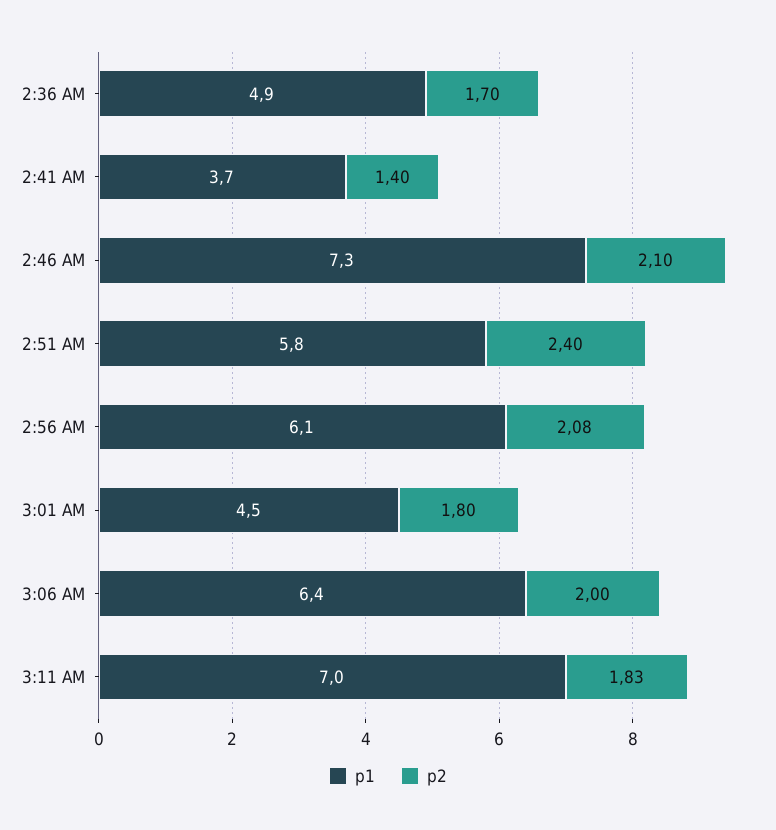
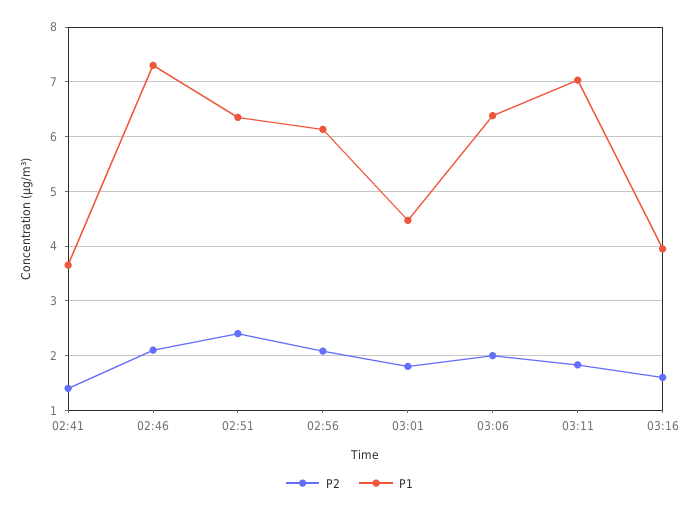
p1, 2:36 AM: 4.9 -> none
p2, 2:36 AM: 1.7 -> none
p1, 2:51 AM: 5.8 -> 6.4
p2, 03:16: none -> 1.6
p1, 03:16: none -> 4

